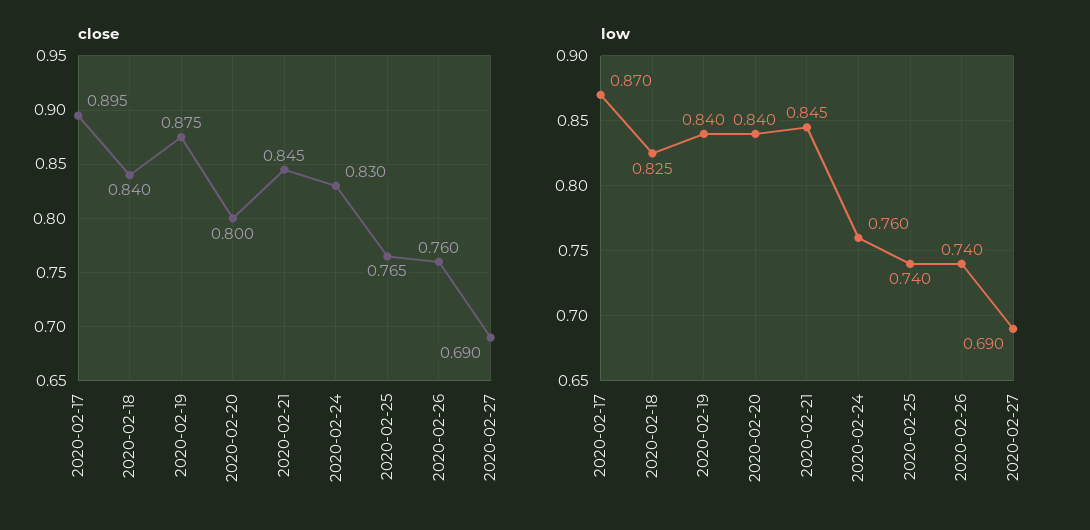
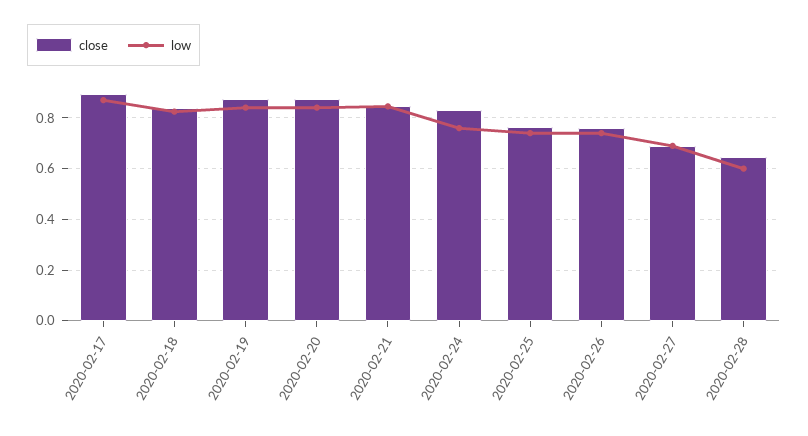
close, 2020-02-20: 0.8 -> 0.875
close, 2020-02-28: none -> 0.65
low, 2020-02-28: none -> 0.6

